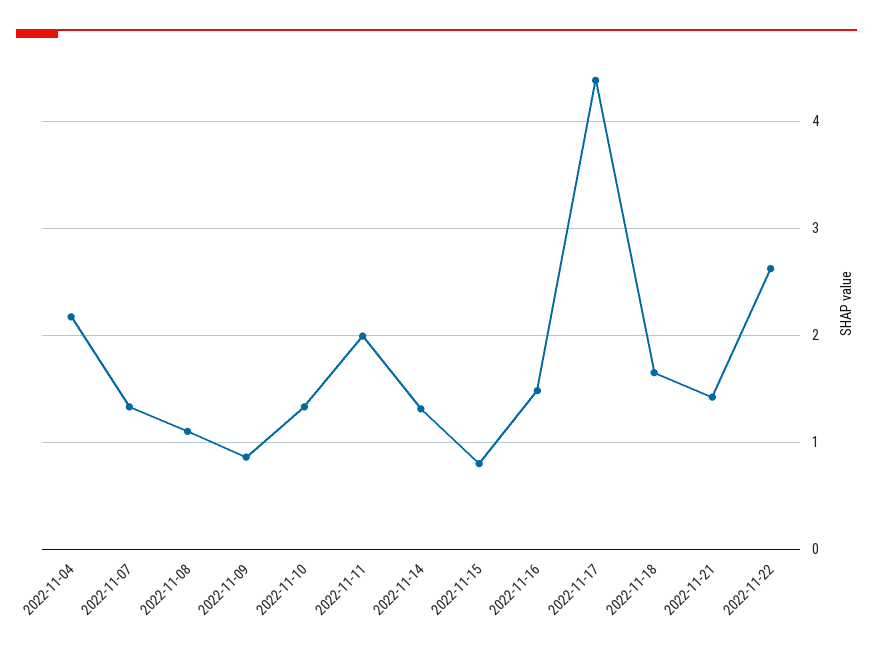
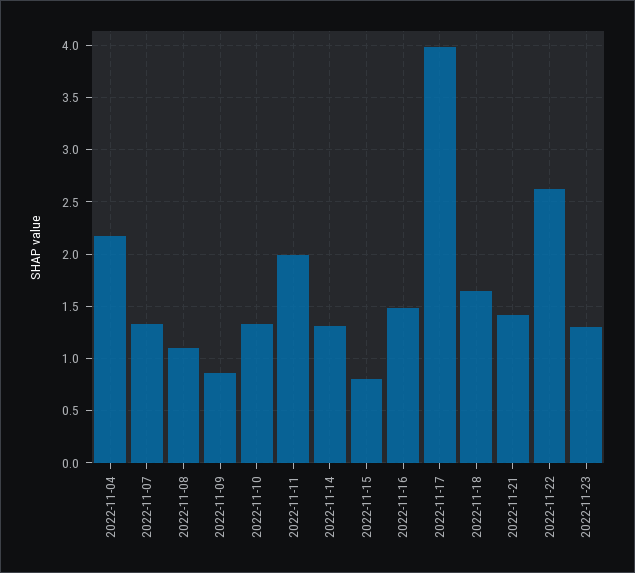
2022-11-17: 4.4 -> 4
2022-11-23: none -> 1.3

